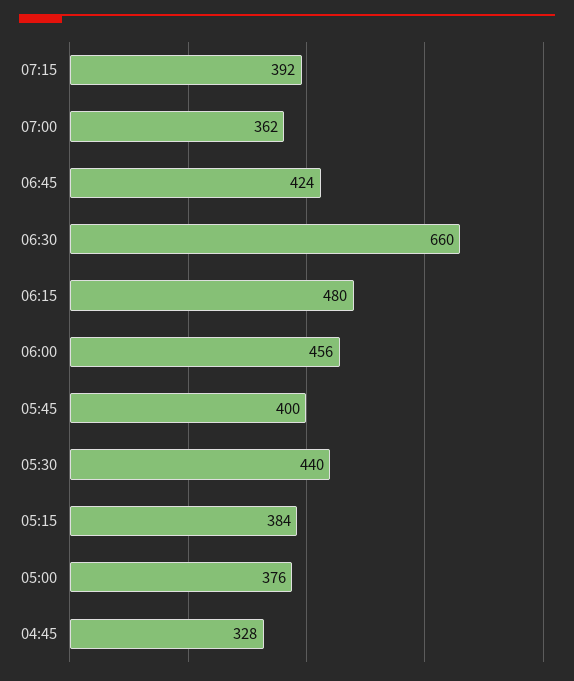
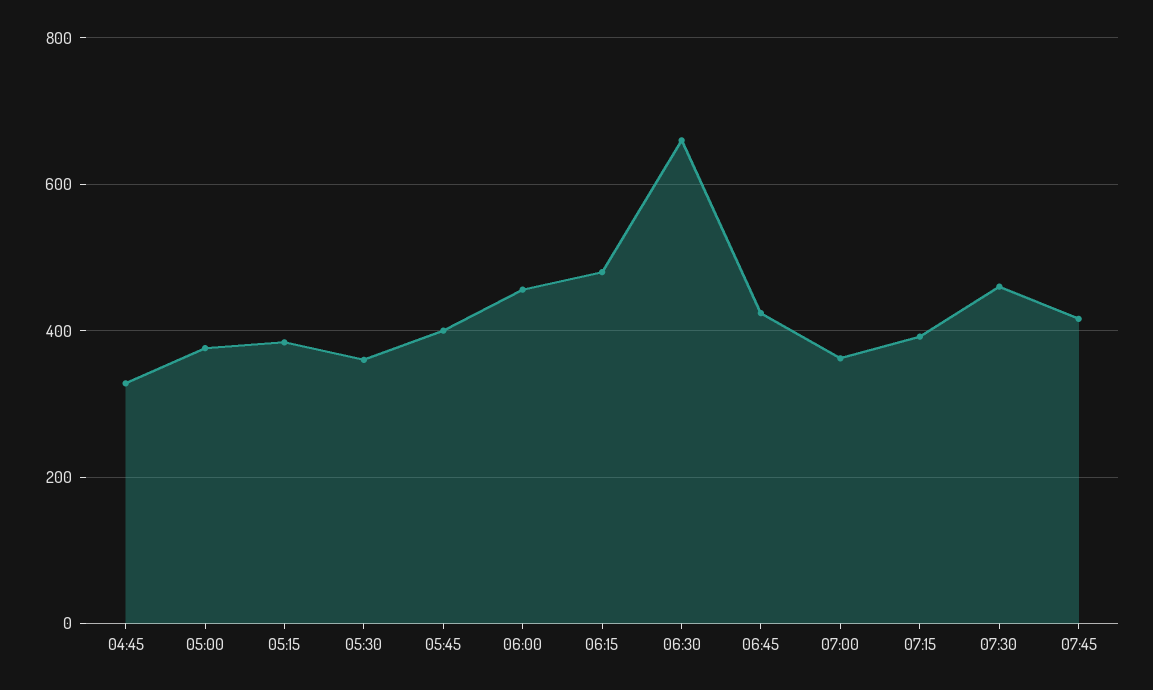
05:30: 440 -> 360
07:30: none -> 460
07:45: none -> 420

